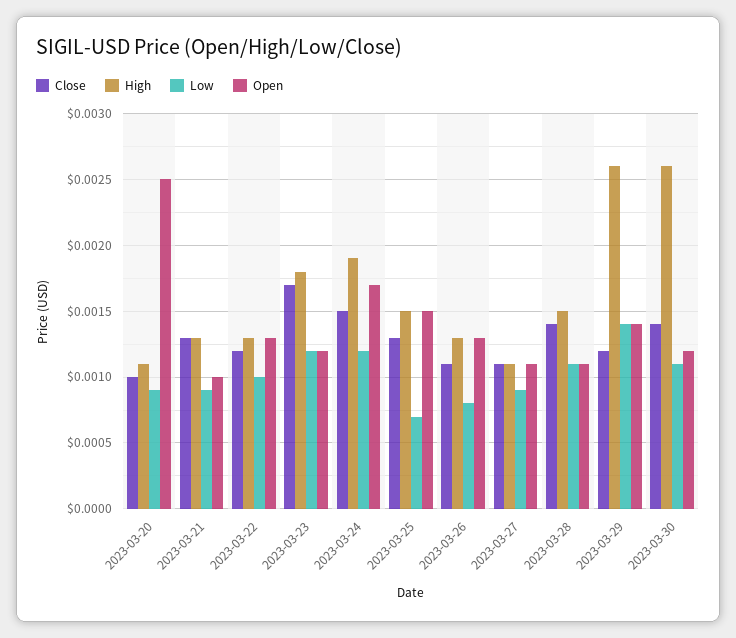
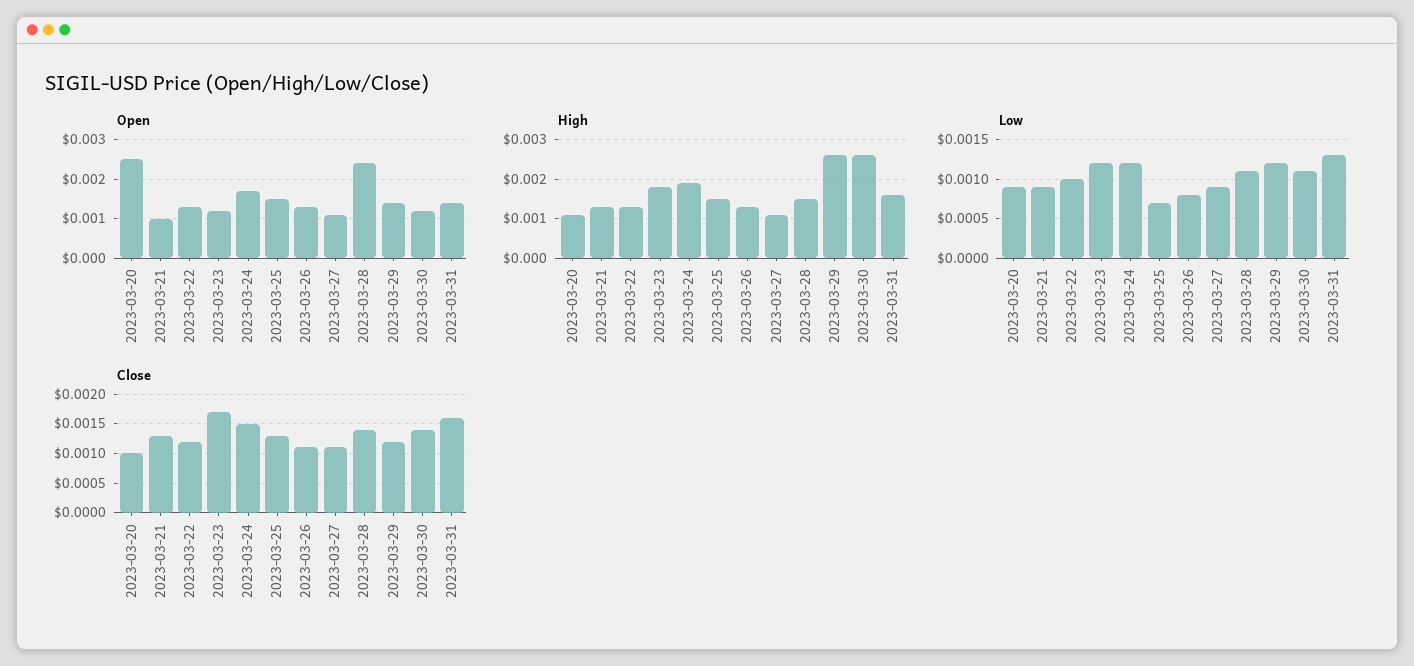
Open, 2023-03-28: 0.0011 -> 0.0025
Low, 2023-03-29: 0.0014 -> 0.0012
Open, 2023-03-31: none -> 0.0015
High, 2023-03-31: none -> 0.0015
Low, 2023-03-31: none -> 0.0013
Close, 2023-03-31: none -> 0.0015

